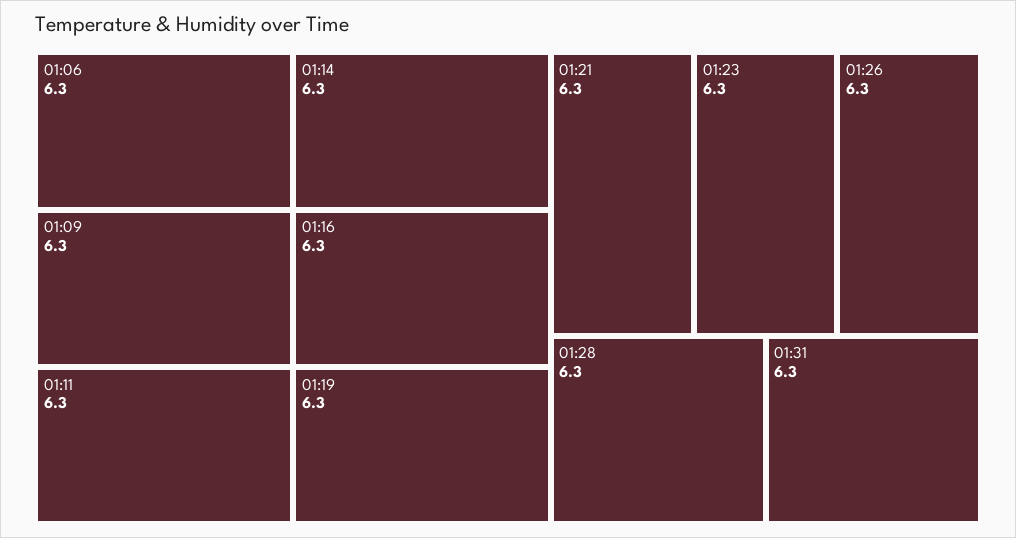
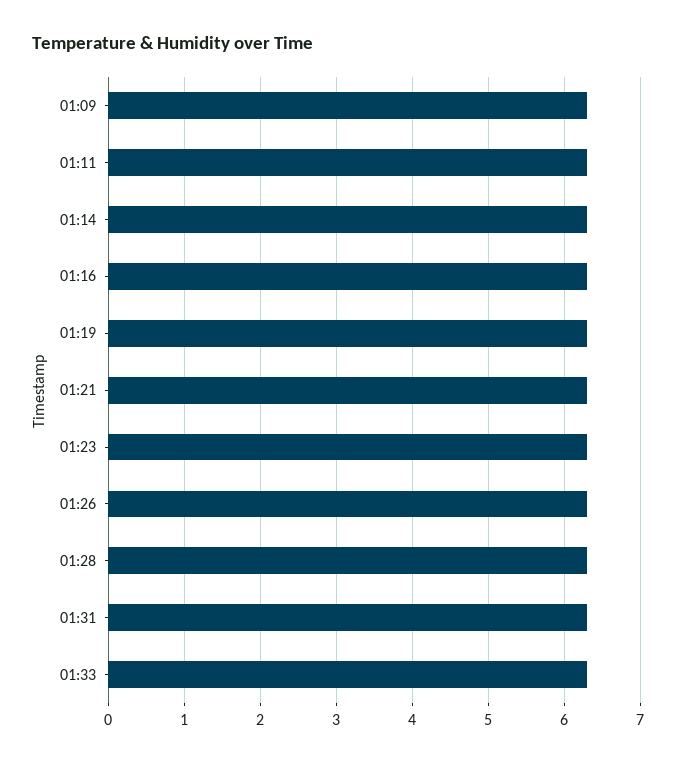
01:06: 6.3 -> none
01:33: none -> 6.3

